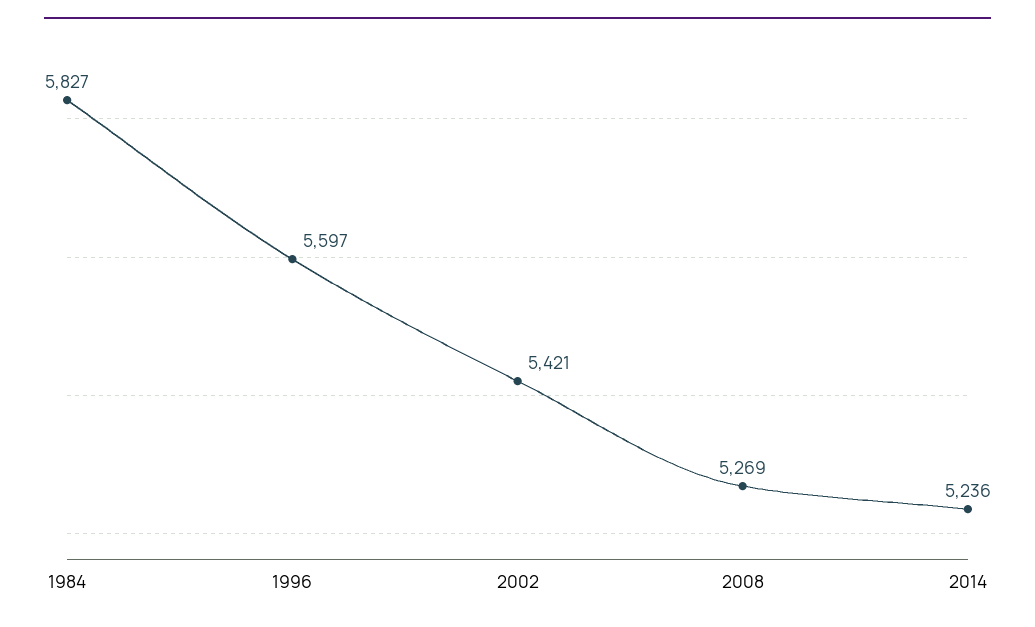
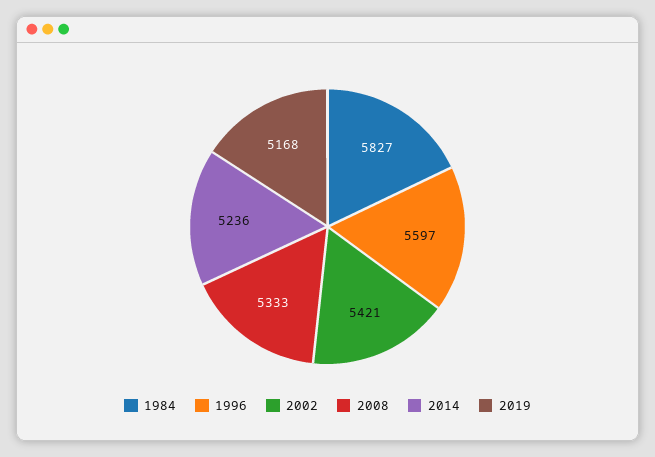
2008: 5269 -> 5333
2019: none -> 5168

